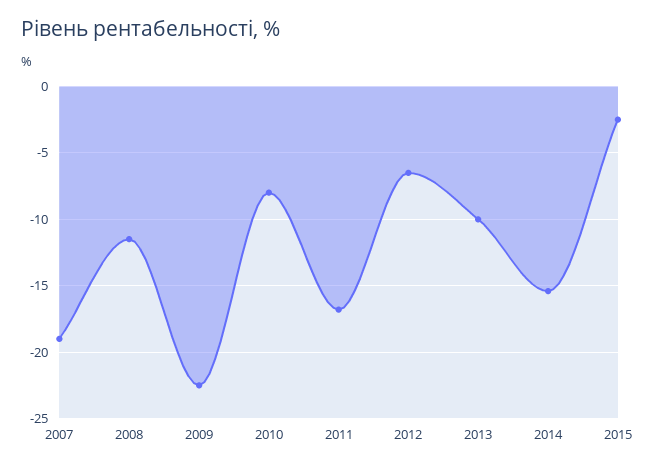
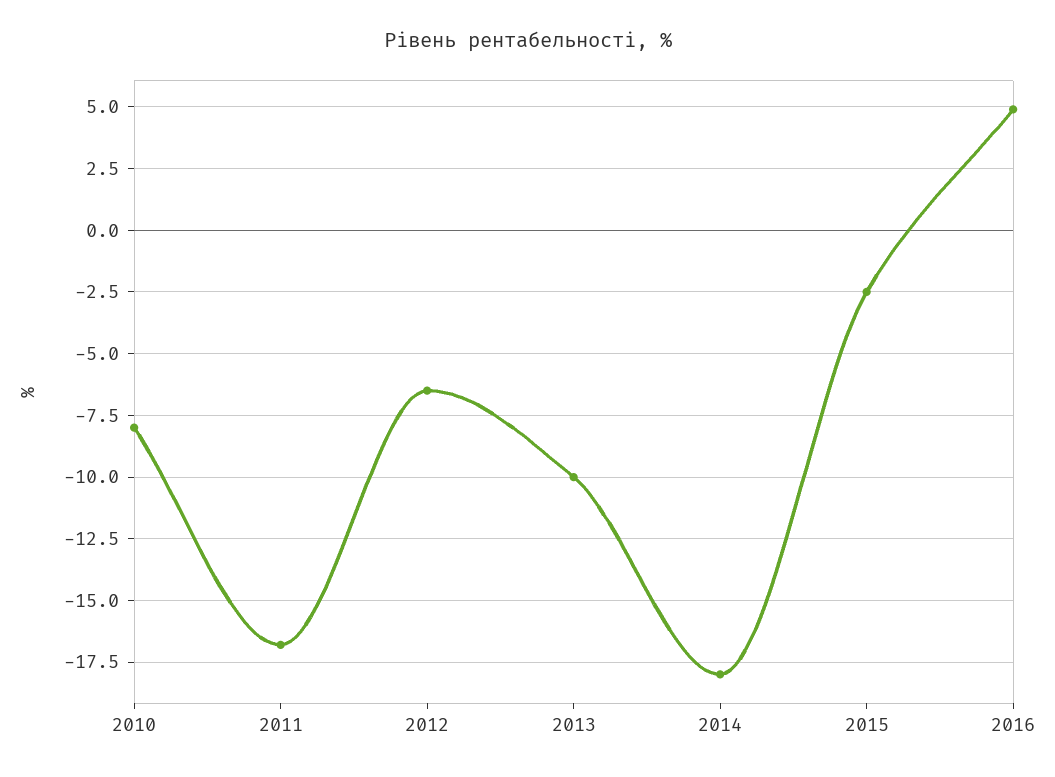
2007: -19 -> none
2008: -11.5 -> none
2009: -22.5 -> none
2014: -15.5 -> -18
2016: none -> 5

